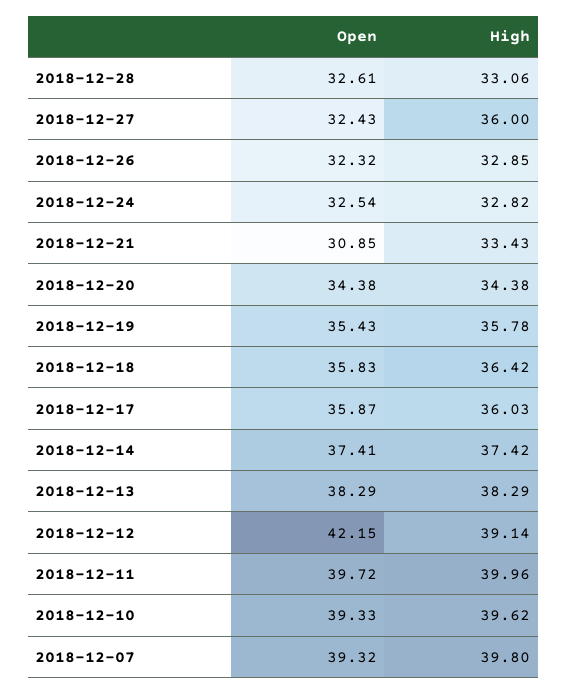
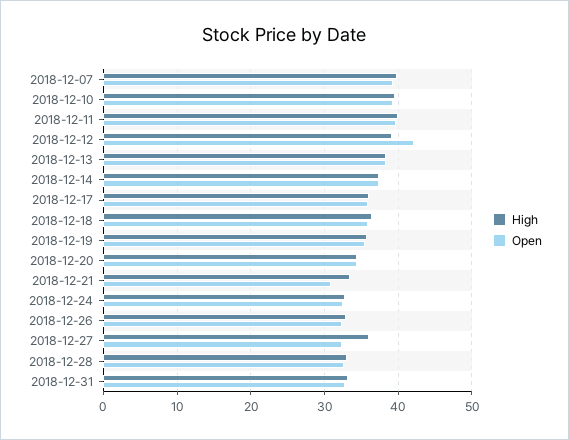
High, 2018-12-31: none -> 33
Open, 2018-12-31: none -> 33

